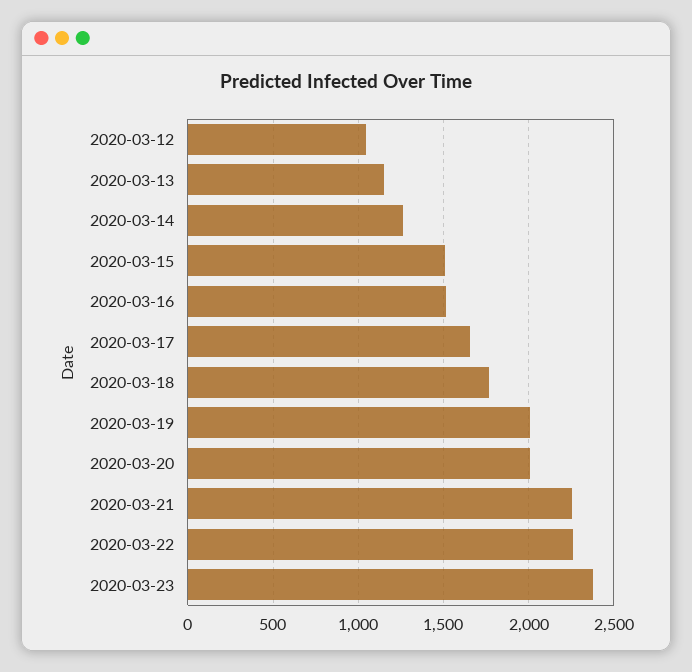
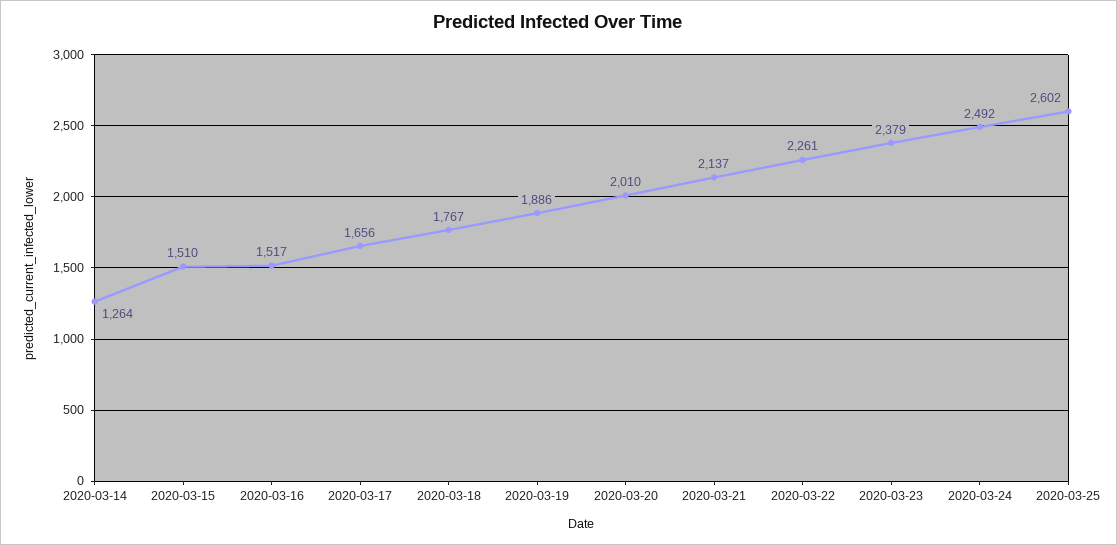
2020-03-12: 1050 -> none
2020-03-13: 1150 -> none
2020-03-19: 2000 -> 1886
2020-03-21: 2250 -> 2137
2020-03-24: none -> 2492
2020-03-25: none -> 2602

